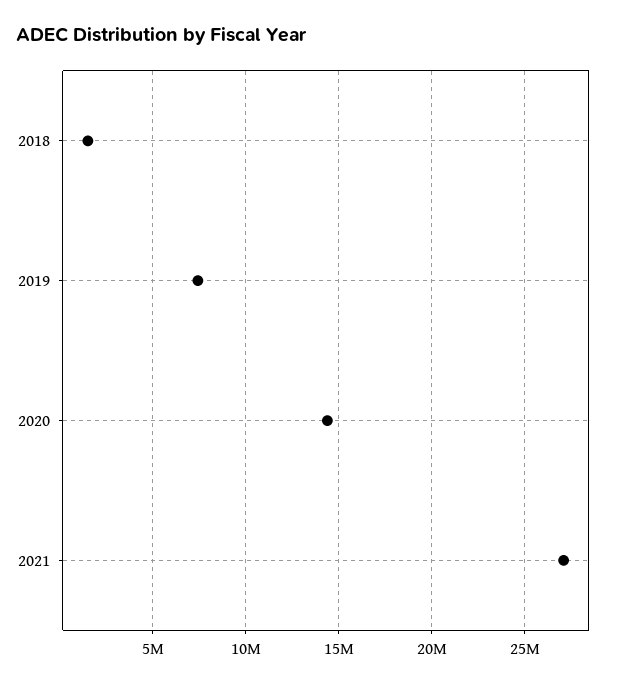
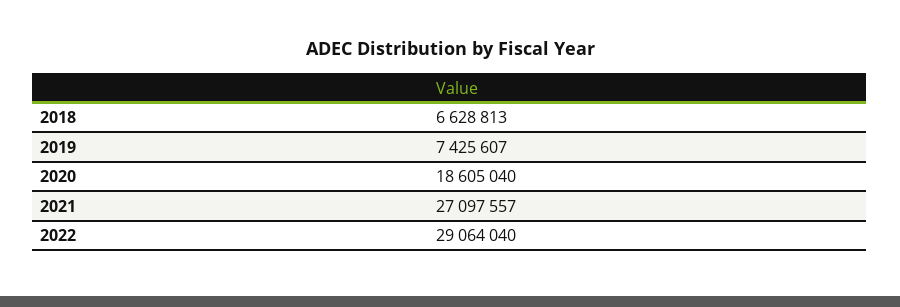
2018: 1500000 -> 6628813
2020: 14500000 -> 18605040
2022: none -> 29064040

